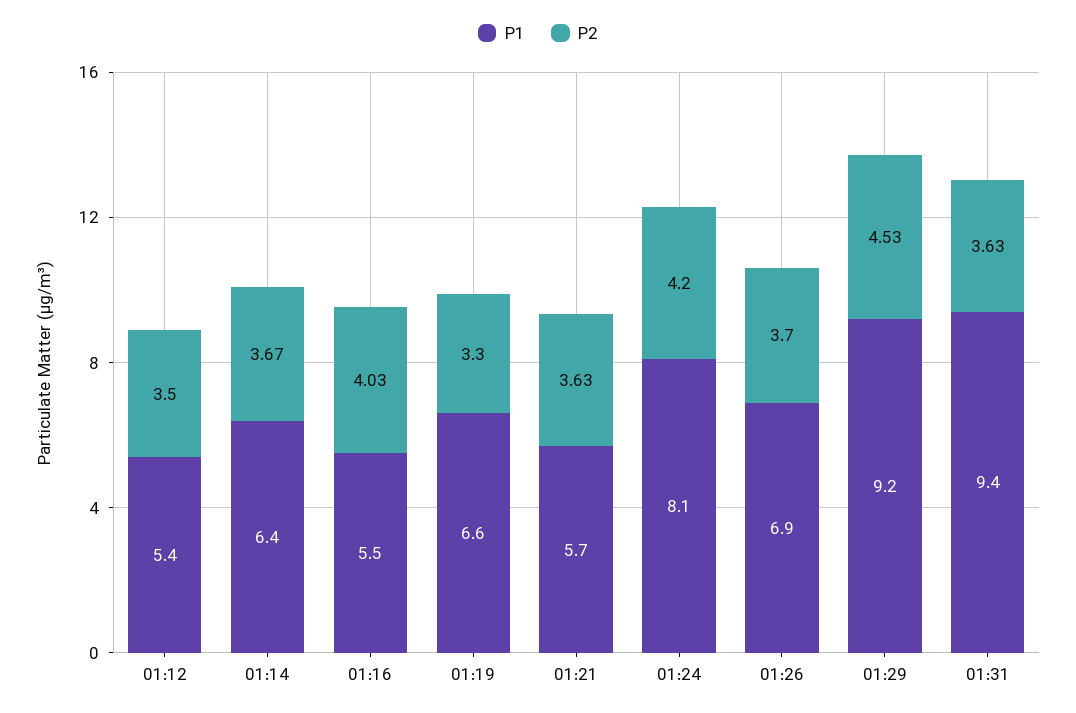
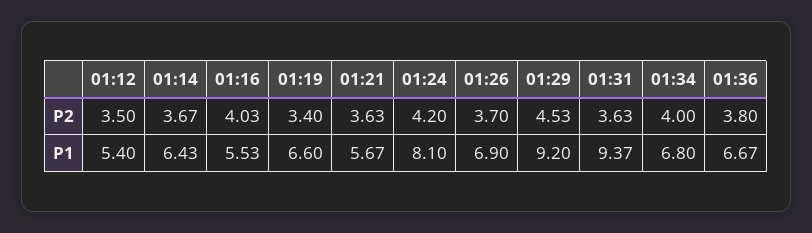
P2, 01:19: 3.3 -> 3.4
P2, 01:34: none -> 4
P2, 01:36: none -> 3.8
P1, 01:34: none -> 6.8
P1, 01:36: none -> 6.67

